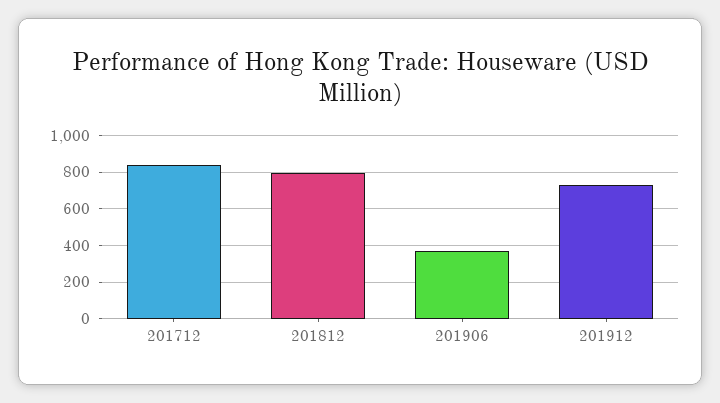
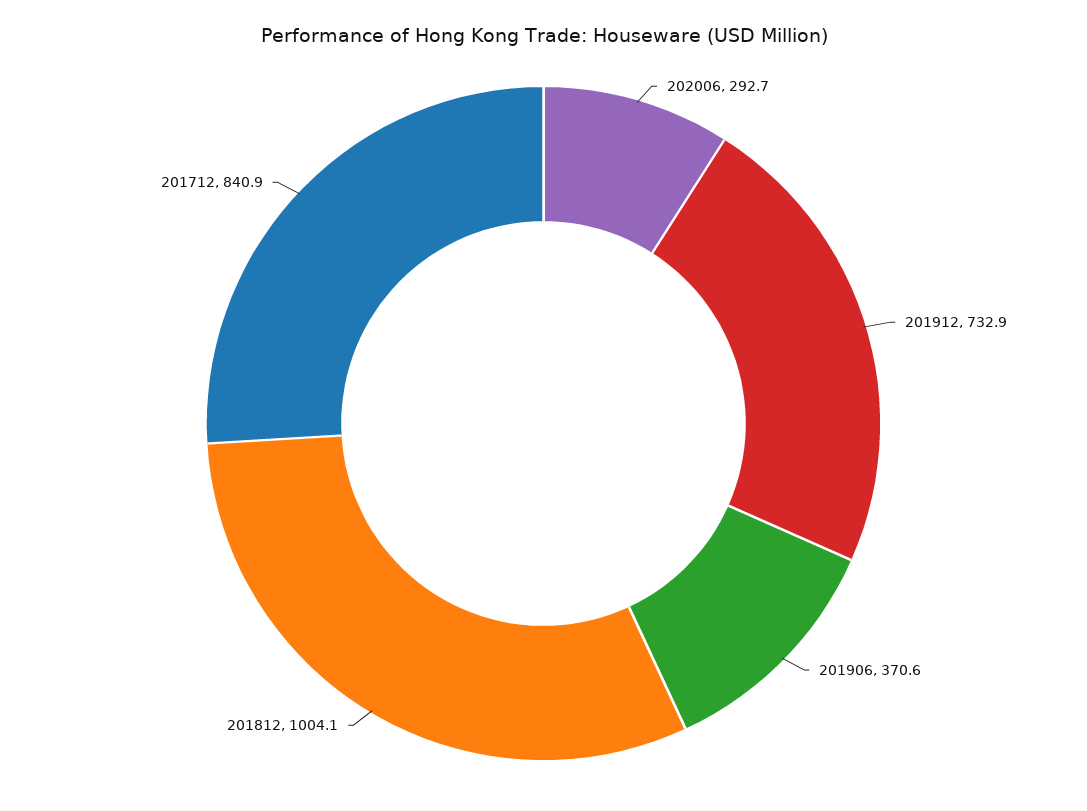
201812: 800 -> 1004.1
202006: none -> 292.7

